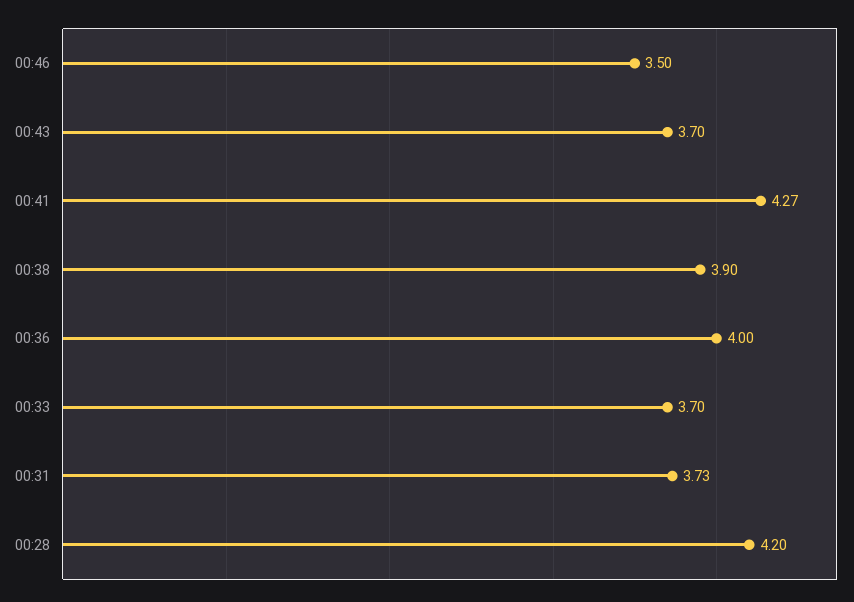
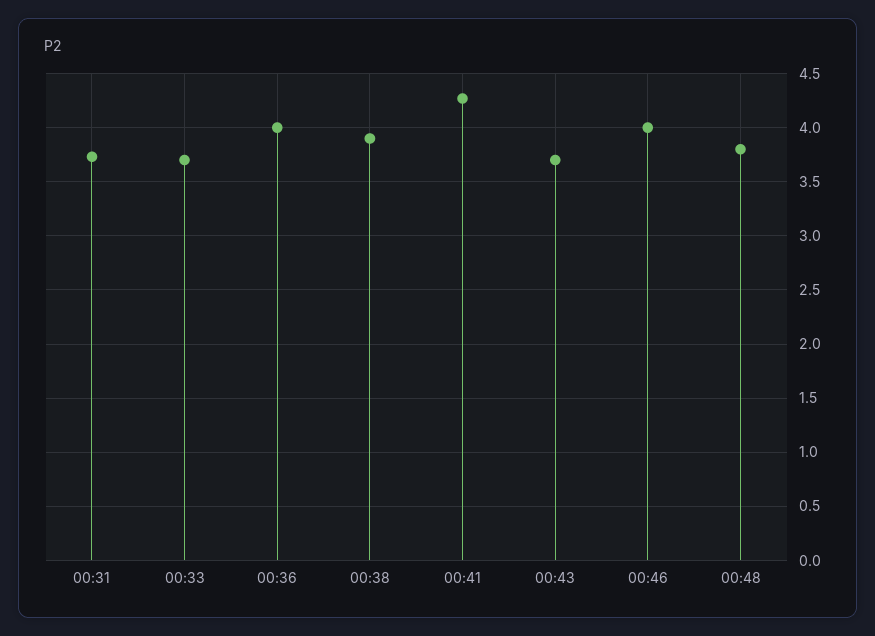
00:46: 3.5 -> 4
00:28: 4.2 -> none
00:48: none -> 3.8

